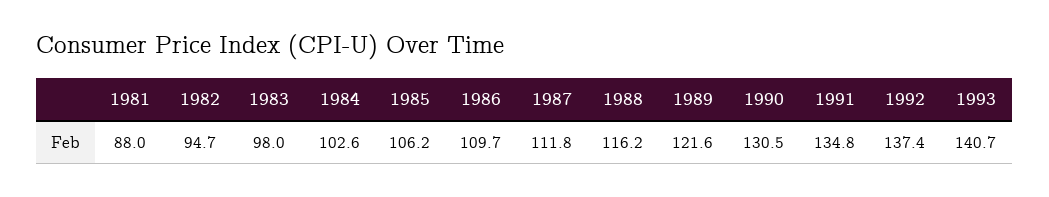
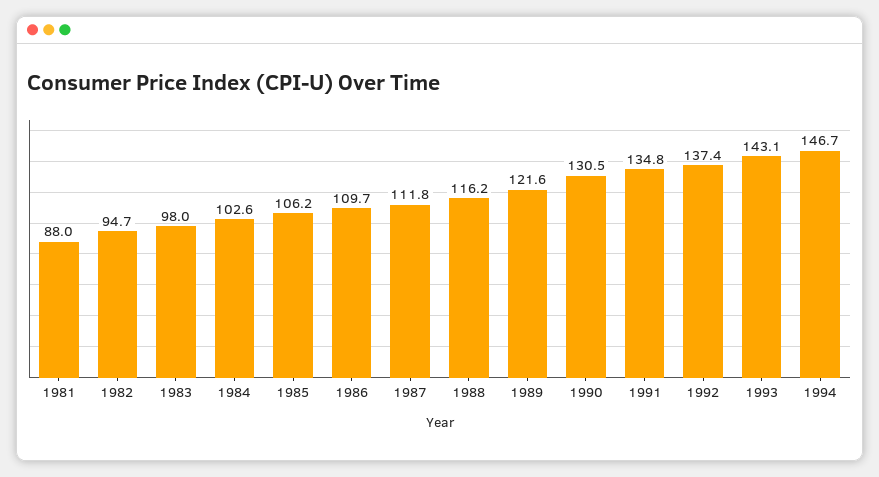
1993: 140.7 -> 143.1
1994: none -> 146.7

